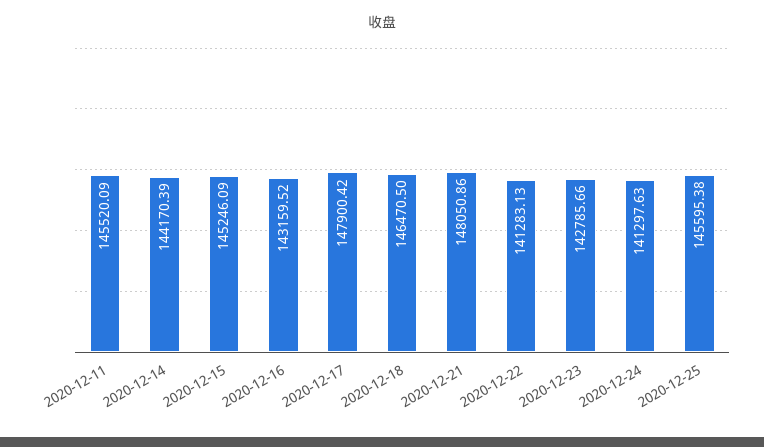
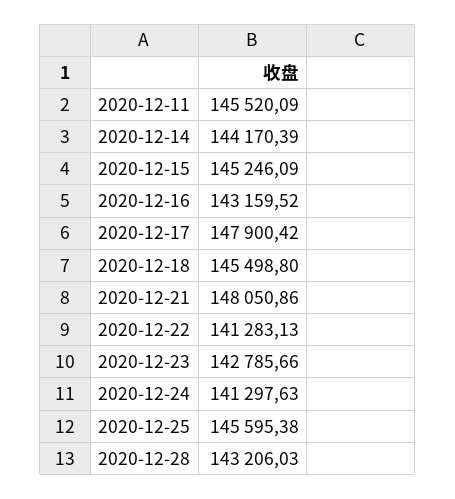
2020-12-18: 146470.5 -> 145498.8
2020-12-28: none -> 143206.03

